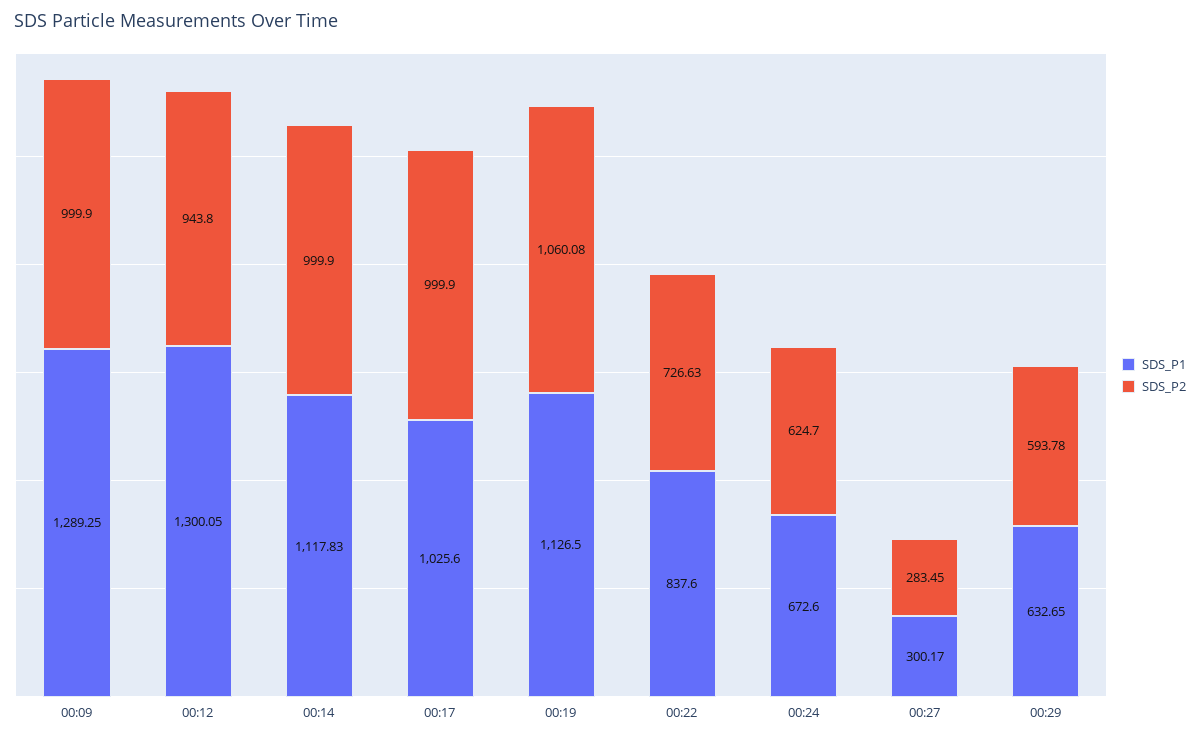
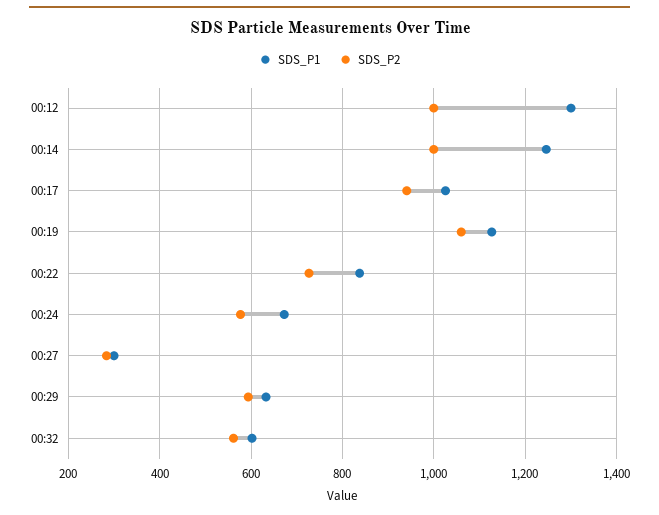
SDS_P1, 00:09: 1289.25 -> none
SDS_P2, 00:09: 999.9 -> none
SDS_P2, 00:12: 943.8 -> 1000
SDS_P1, 00:14: 1117.83 -> 1240
SDS_P2, 00:17: 999.9 -> 940
SDS_P2, 00:24: 624.7 -> 580
SDS_P1, 00:32: none -> 600
SDS_P2, 00:32: none -> 560

